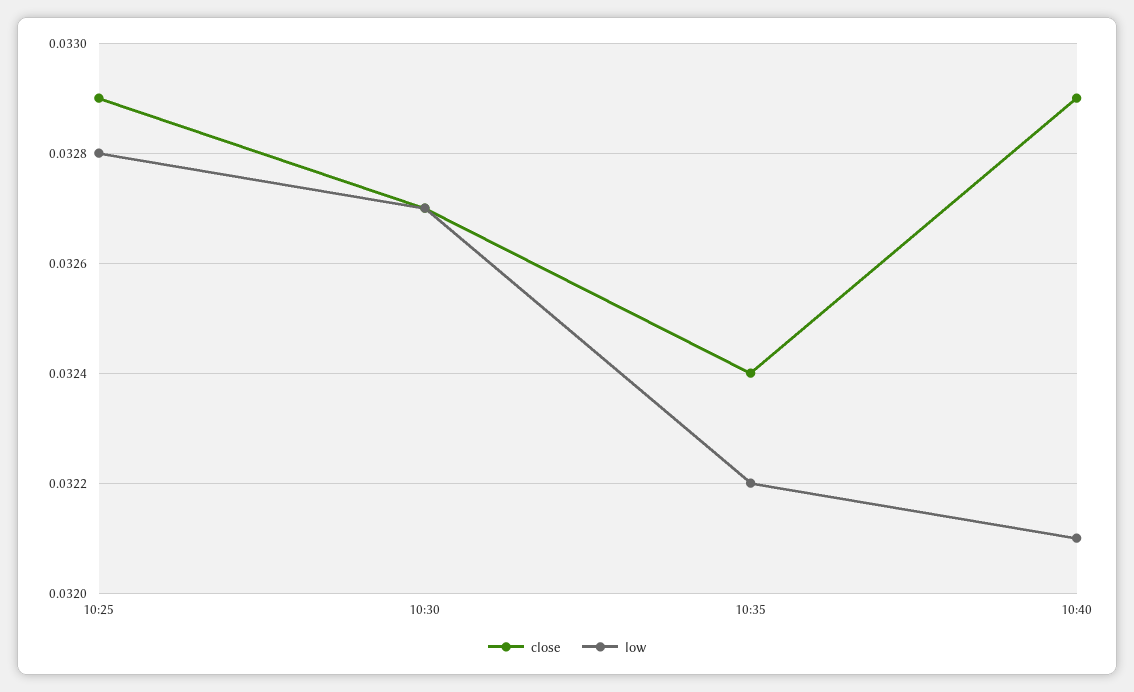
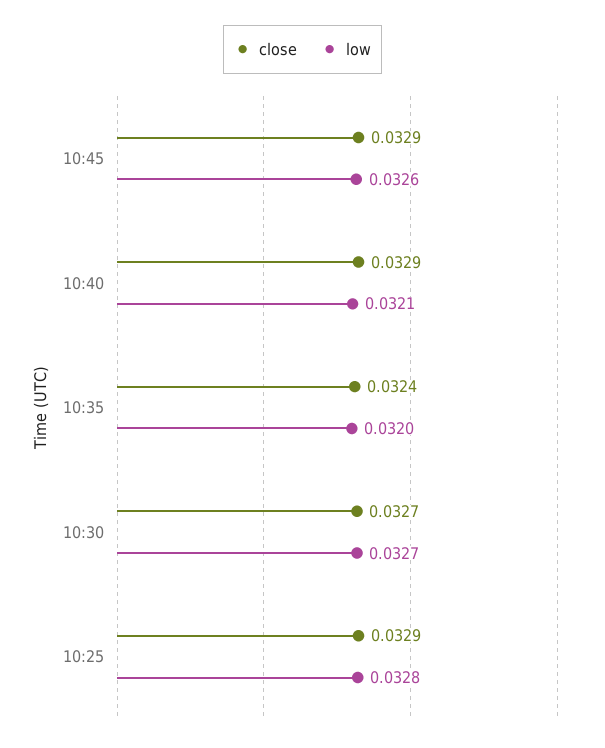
low, 10:35: 0.0322 -> 0.032
close, 10:45: none -> 0.0329
low, 10:45: none -> 0.0326

